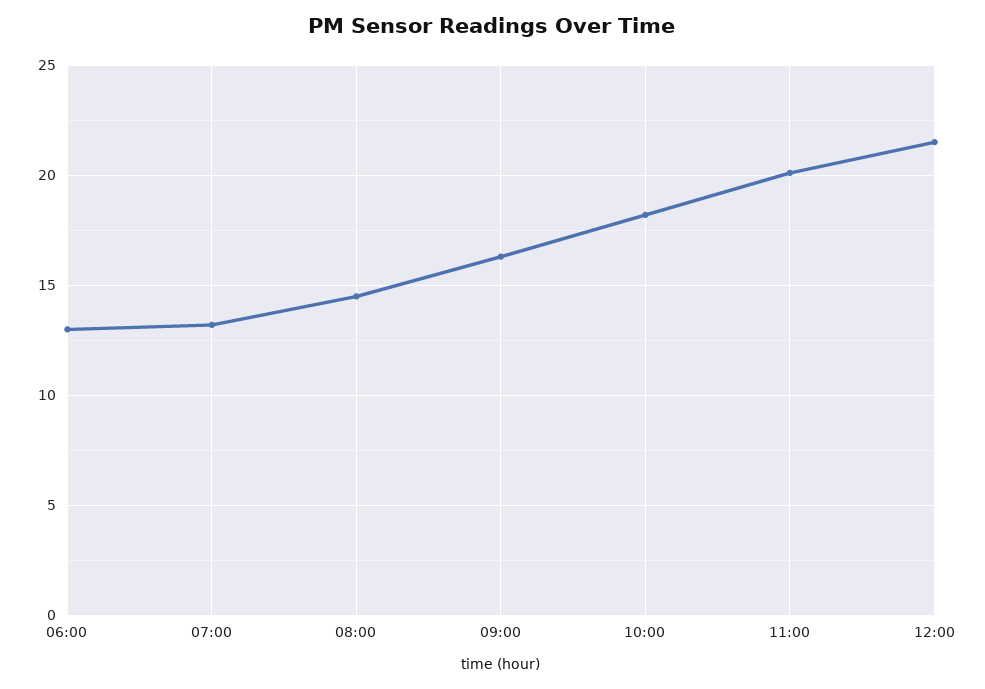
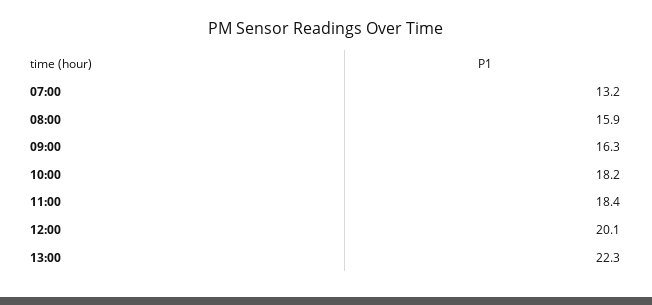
06:00: 13 -> none
08:00: 14.5 -> 15.9
11:00: 20 -> 18.4
12:00: 21.5 -> 20.1
13:00: none -> 22.3

